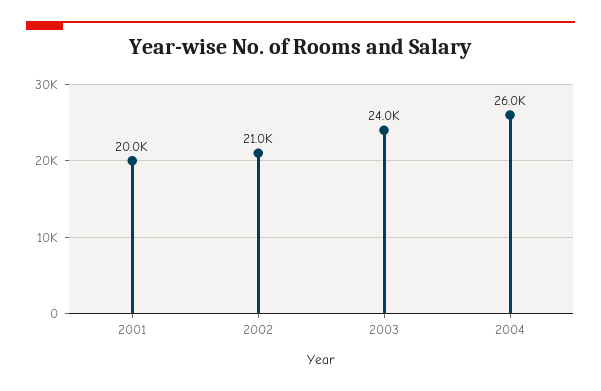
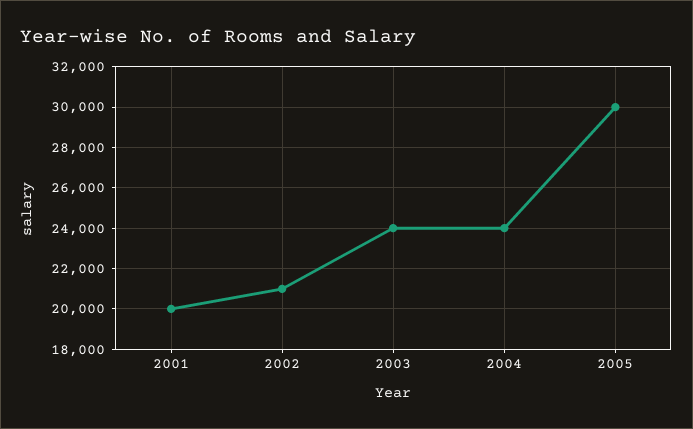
2004: 26000 -> 24000
2005: none -> 30000

